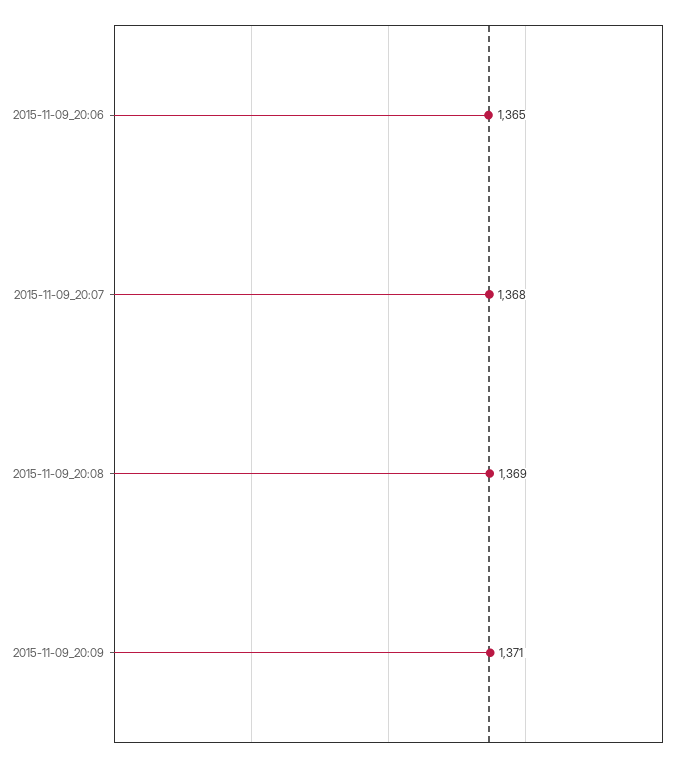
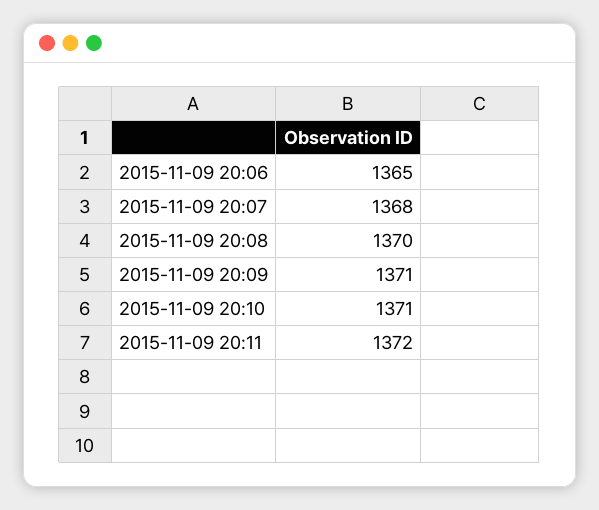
2015-11-09_20:08: 1369 -> 1370
2015-11-09 20:10: none -> 1371
2015-11-09 20:11: none -> 1372

